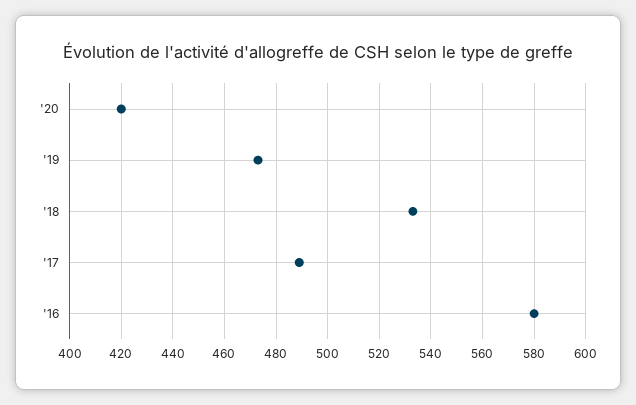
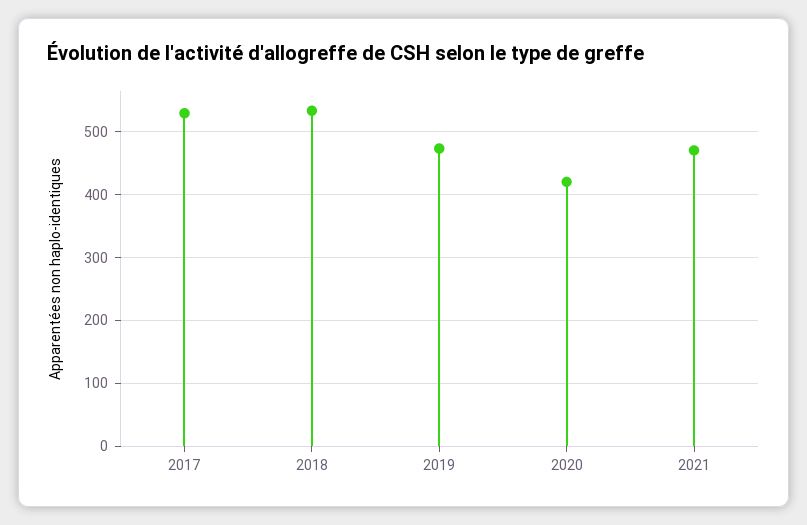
'17: 490 -> 530
'16: 580 -> none
2021: none -> 470

